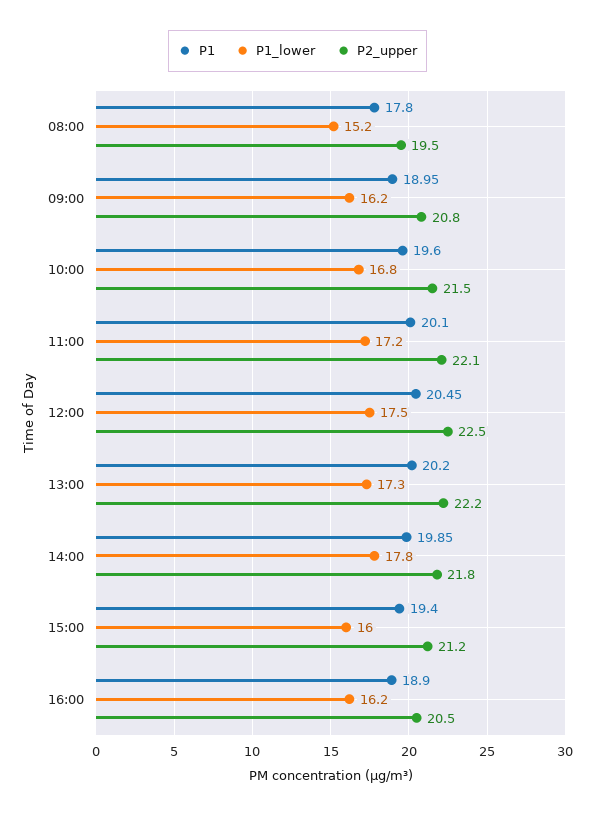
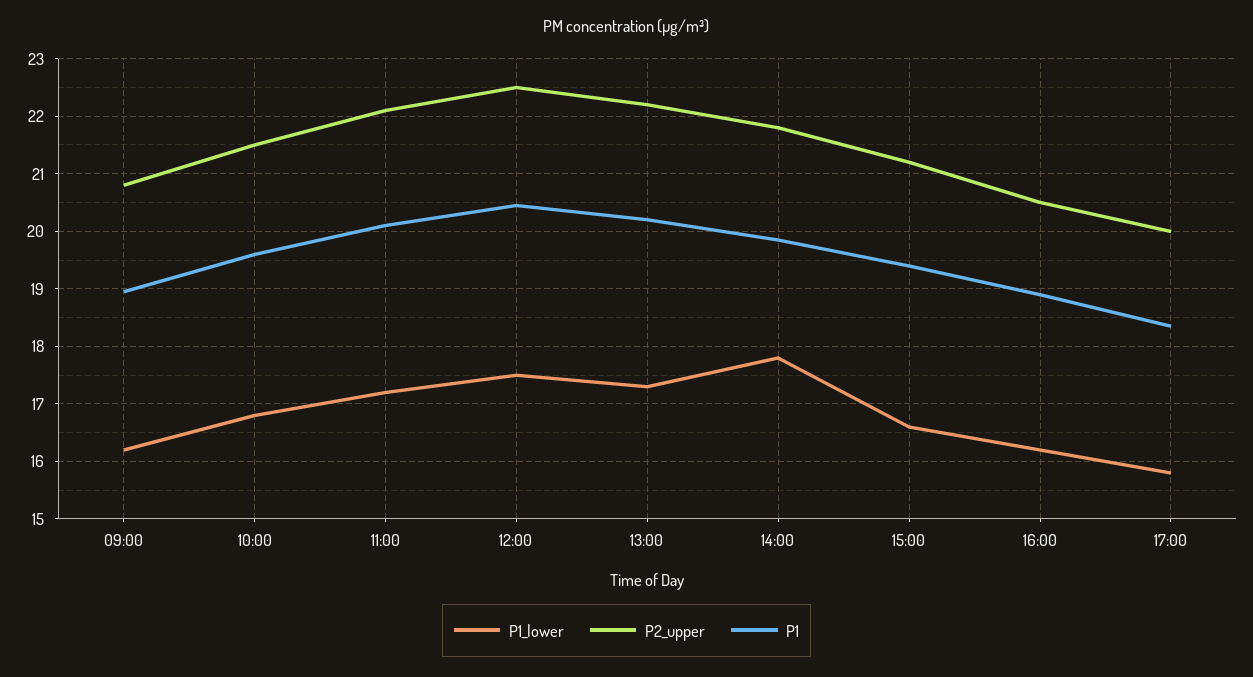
P1, 08:00: 17.8 -> none
P1_lower, 08:00: 15.2 -> none
P2_upper, 08:00: 19.5 -> none
P1_lower, 15:00: 16 -> 16.6
P1_lower, 17:00: none -> 15.8
P2_upper, 17:00: none -> 20
P1, 17:00: none -> 18.4

